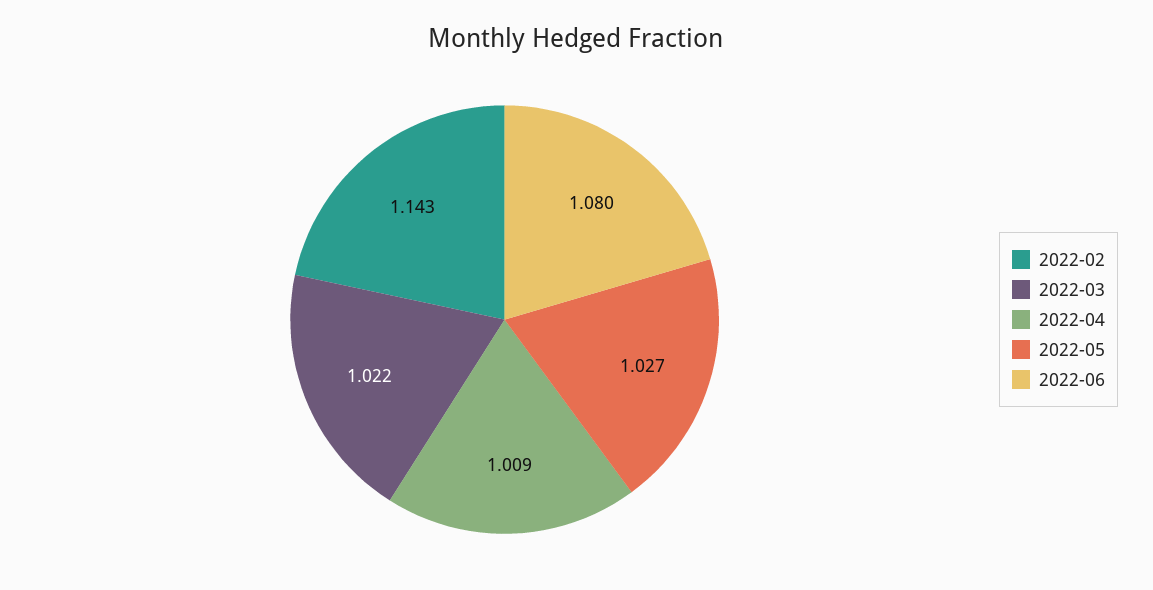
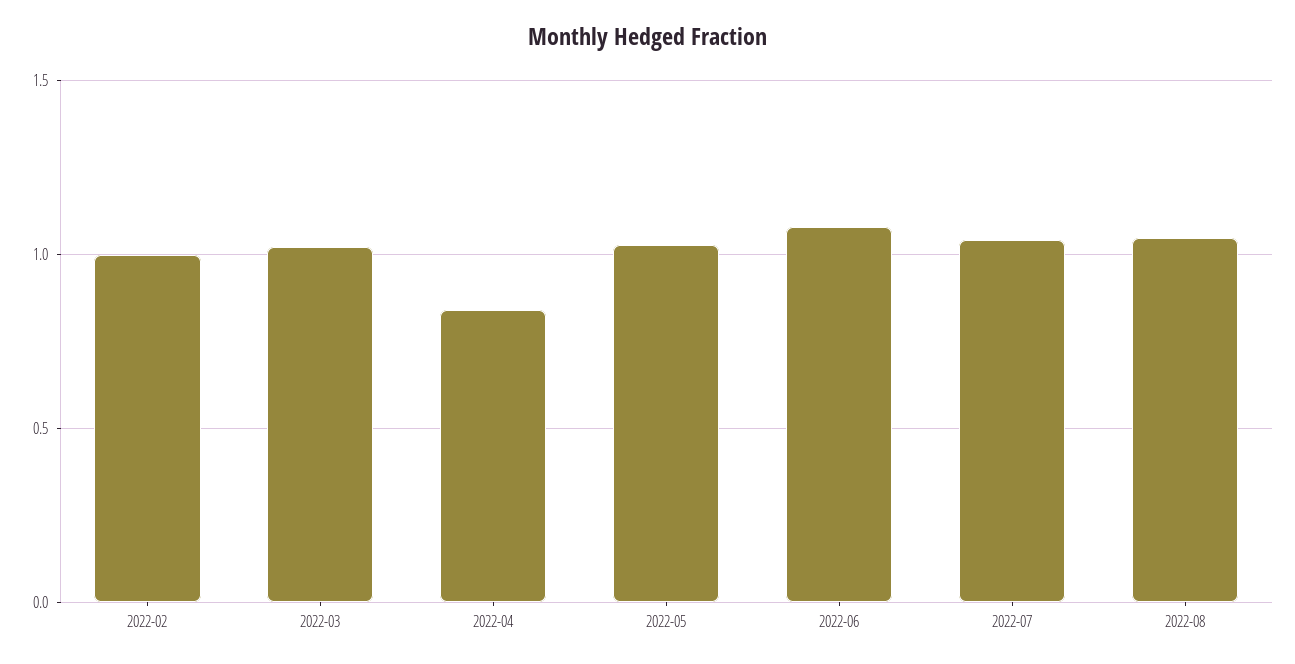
2022-02: 1.143 -> 1
2022-04: 1.009 -> 0.85
2022-07: none -> 1.05
2022-08: none -> 1.05

